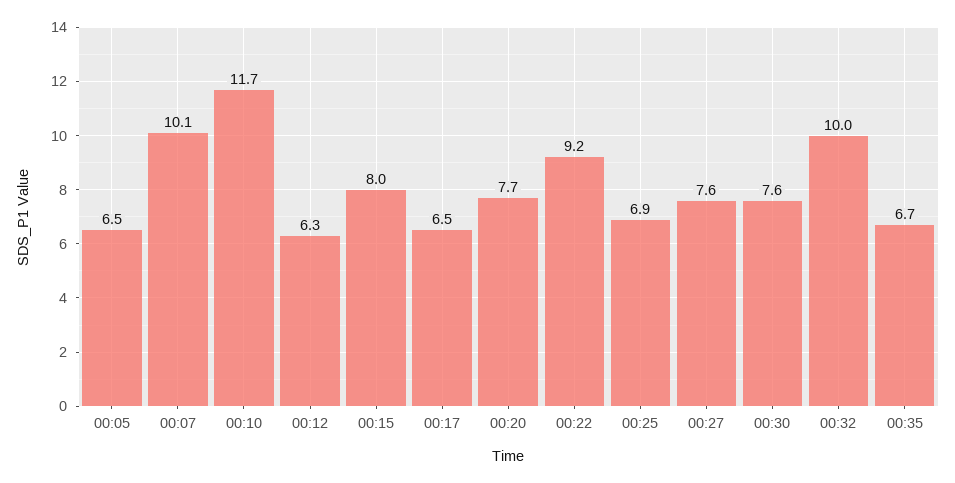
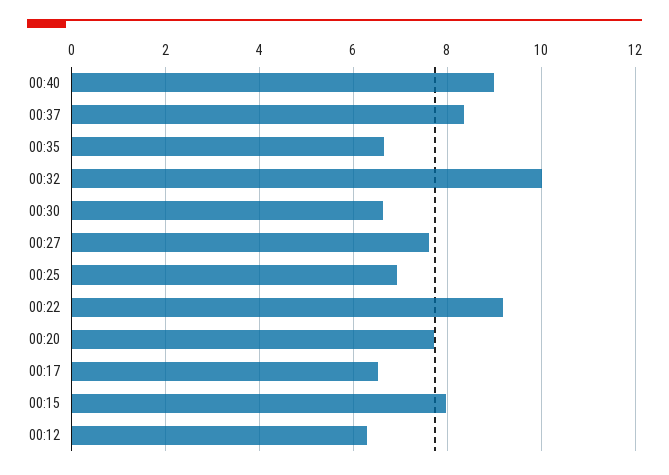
00:05: 6.5 -> none
00:07: 10.1 -> none
00:10: 11.7 -> none
00:30: 7.6 -> 6.6
00:40: none -> 9
00:37: none -> 8.4

